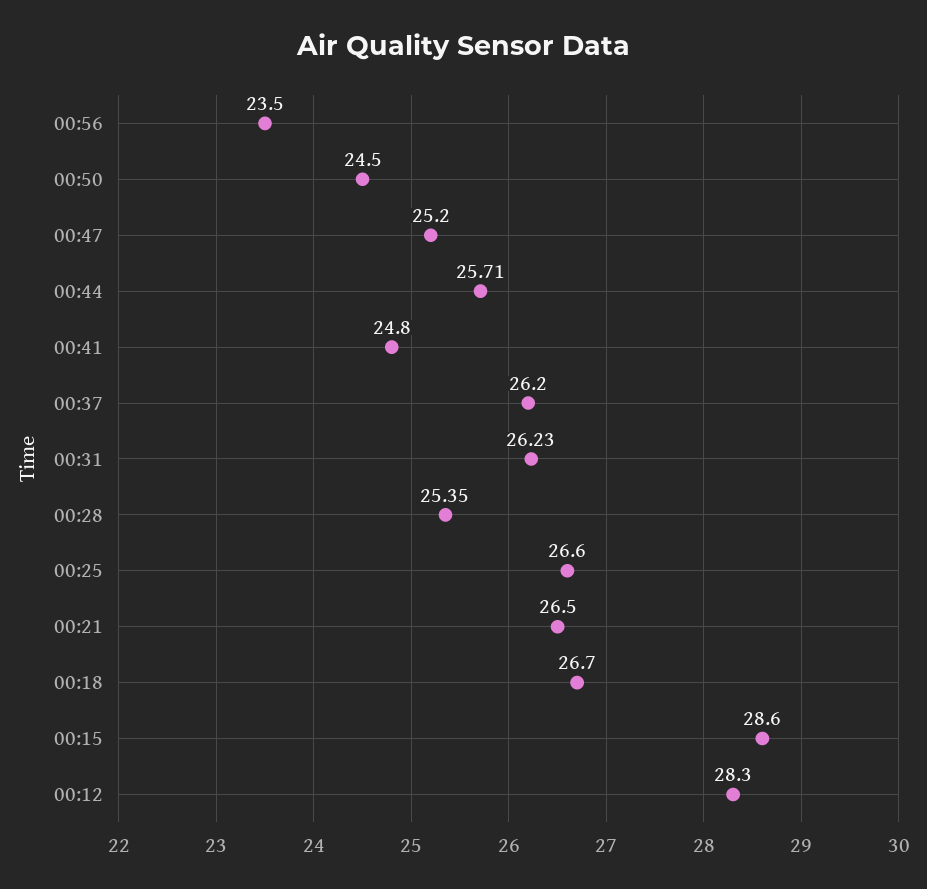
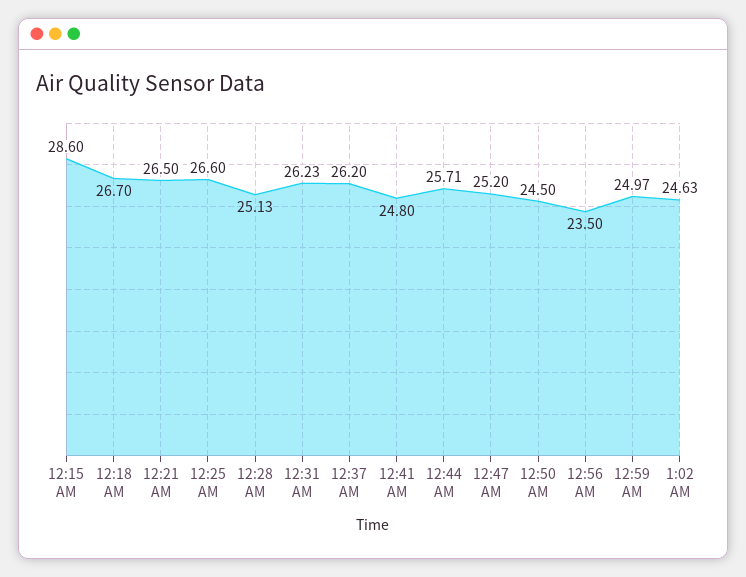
00:28: 25.35 -> 25.13
00:12: 28.3 -> none
12:59 AM: none -> 24.97
1:02 AM: none -> 24.63

